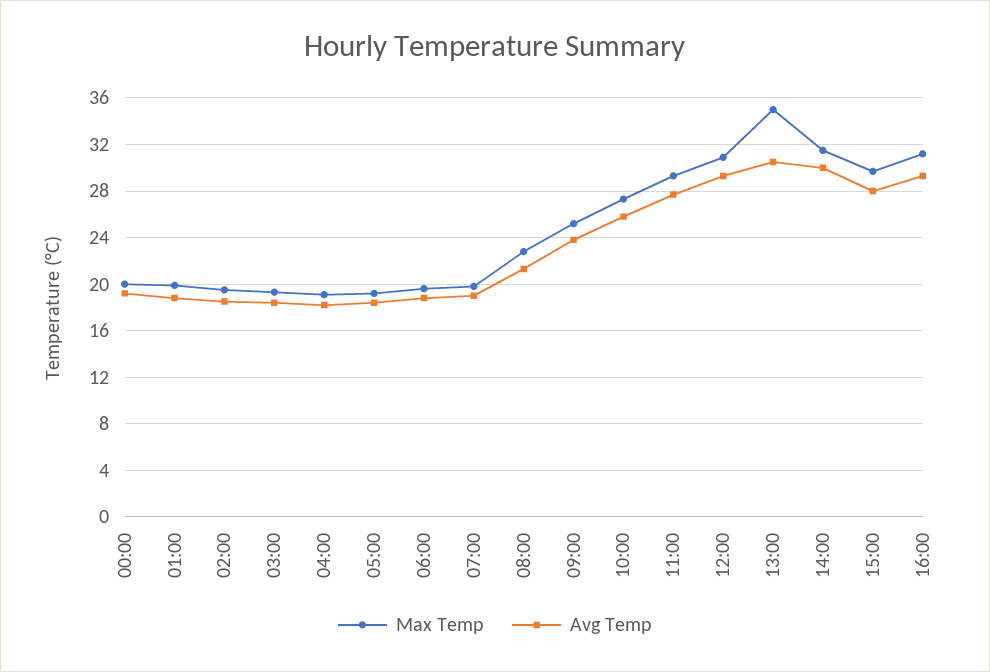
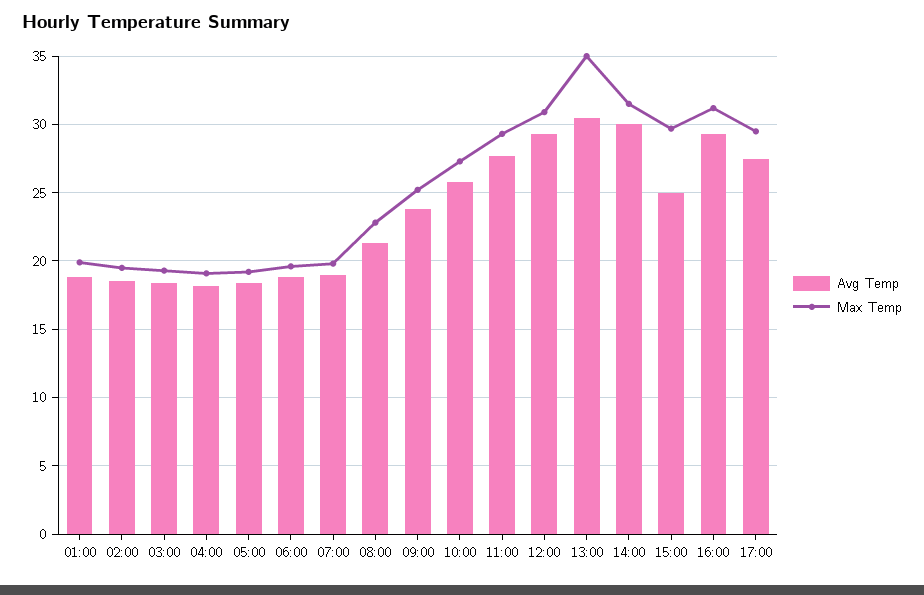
Max Temp, 00:00: 20 -> none
Avg Temp, 00:00: 19 -> none
Avg Temp, 15:00: 28 -> 25
Avg Temp, 17:00: none -> 27.5
Max Temp, 17:00: none -> 29.5

